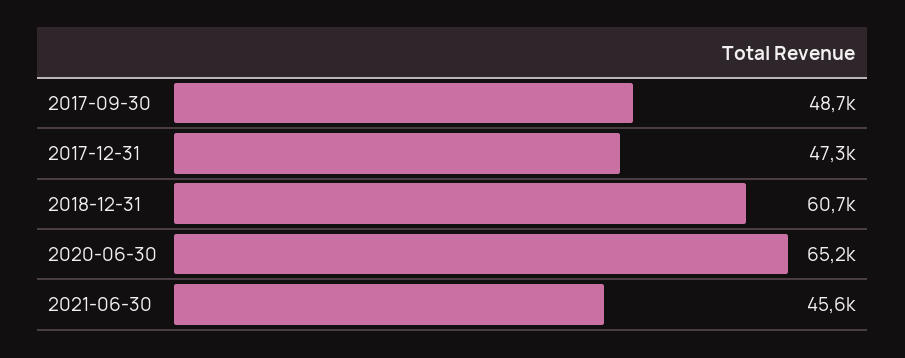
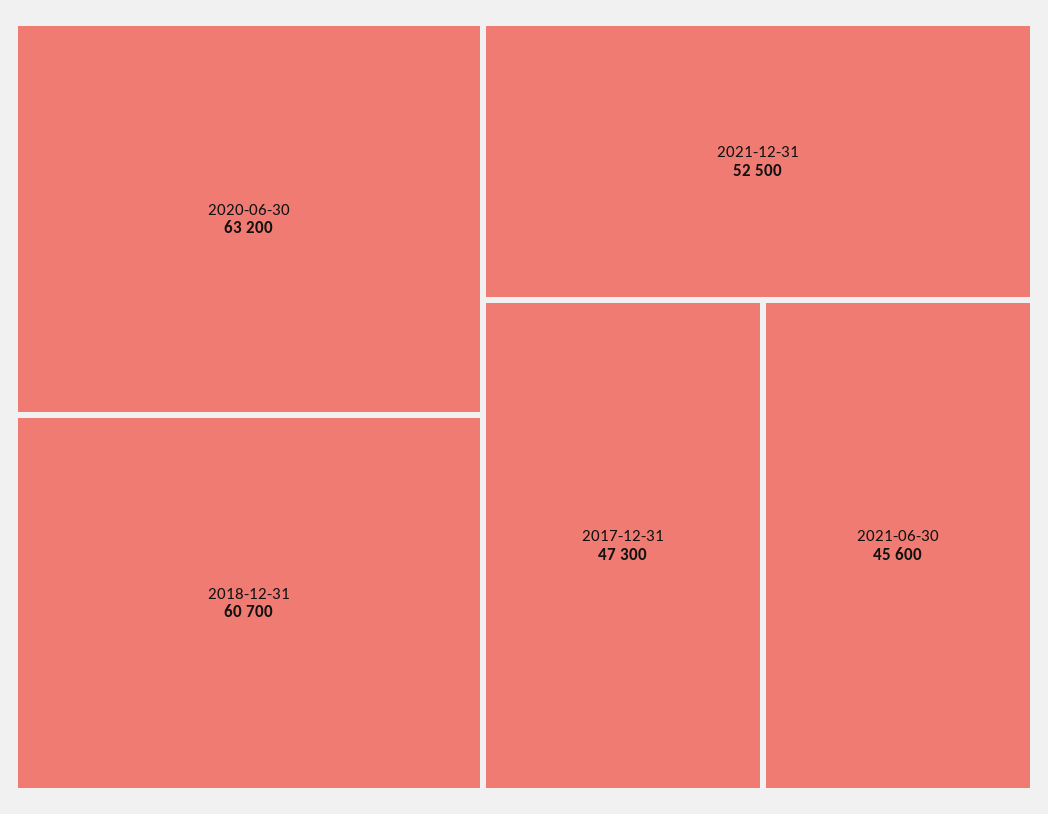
2017-09-30: 48700 -> none
2020-06-30: 65200 -> 63200
2021-12-31: none -> 52500

